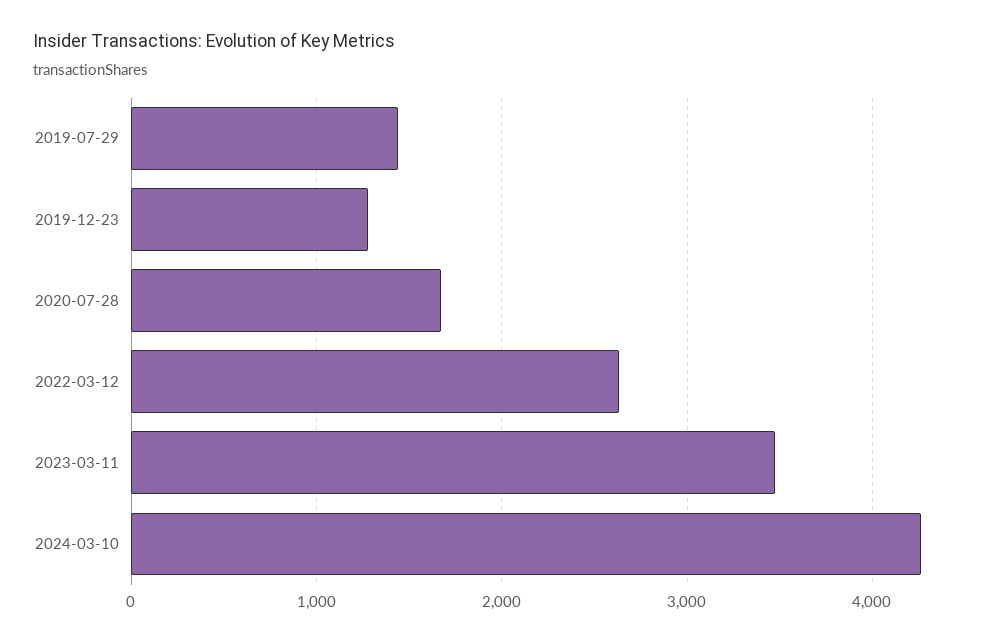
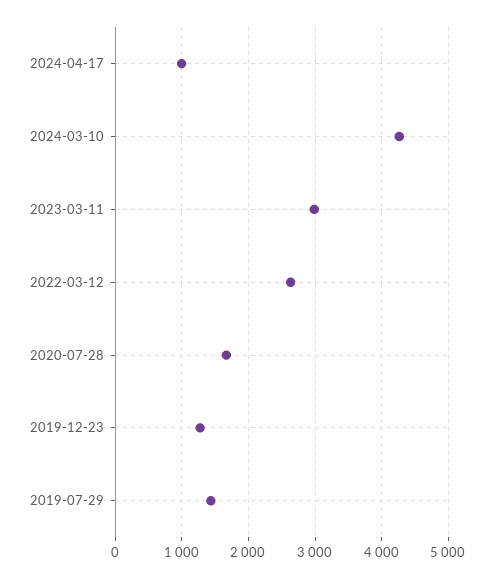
2023-03-11: 3500 -> 3000
2024-04-17: none -> 1000

